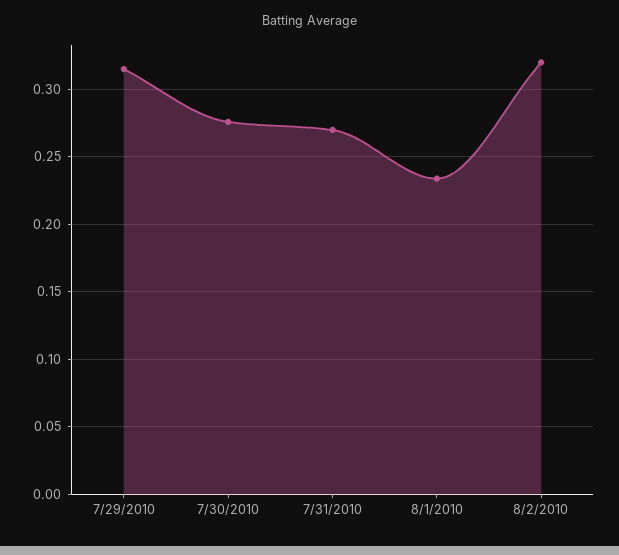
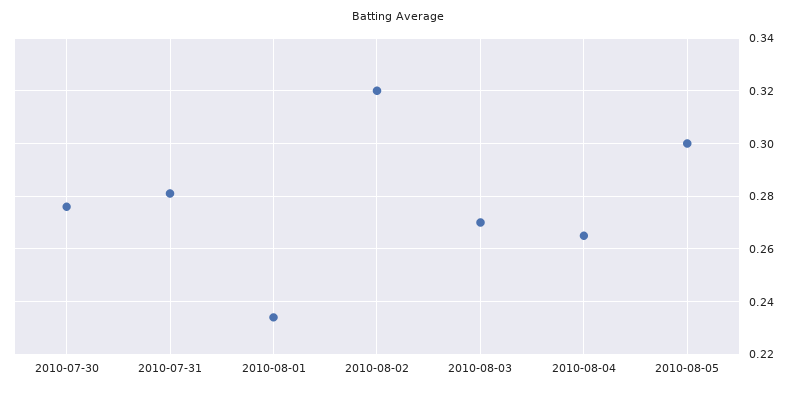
7/29/2010: 0.315 -> none
7/31/2010: 0.27 -> 0.28
2010-08-03: none -> 0.27
2010-08-04: none -> 0.265
2010-08-05: none -> 0.3

